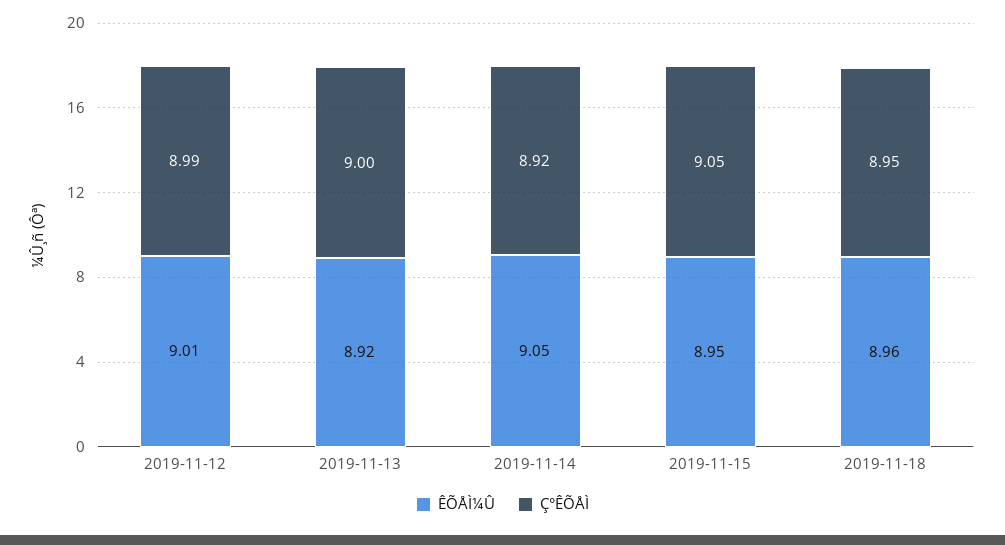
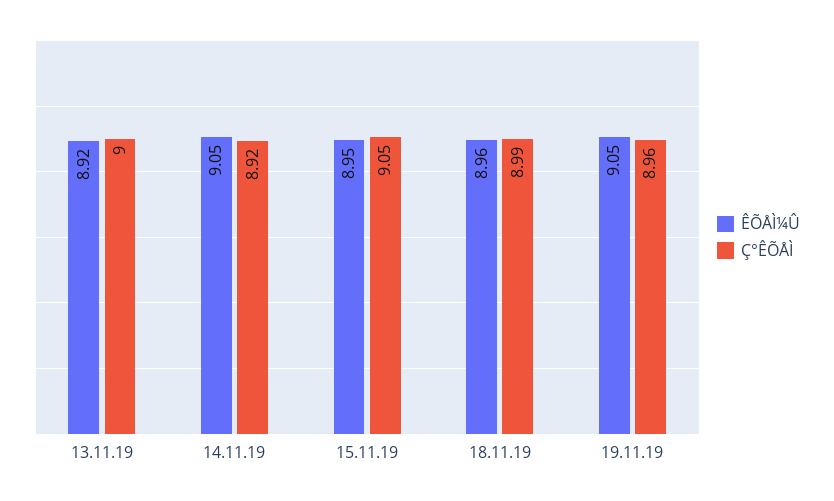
ÊÕÅÌ¼Û, 2019-11-12: 9.01 -> none
Ç°ÊÕÅÌ, 2019-11-12: 8.99 -> none
Ç°ÊÕÅÌ, 2019-11-18: 8.95 -> 8.99
ÊÕÅÌ¼Û, 19.11.19: none -> 9.05
Ç°ÊÕÅÌ, 19.11.19: none -> 8.96

